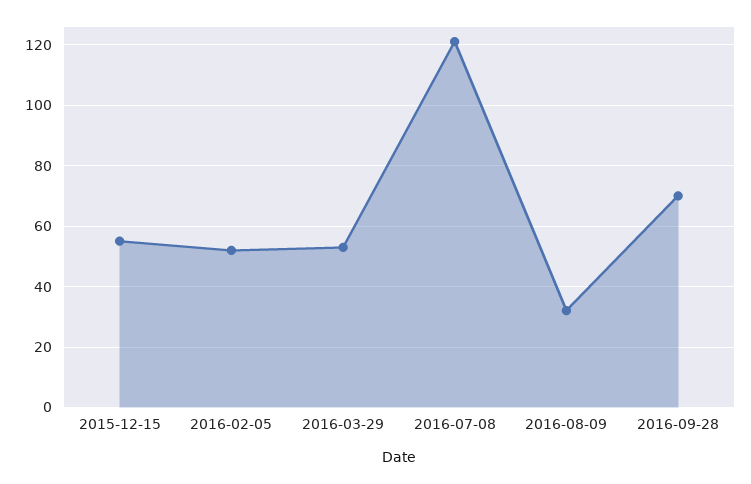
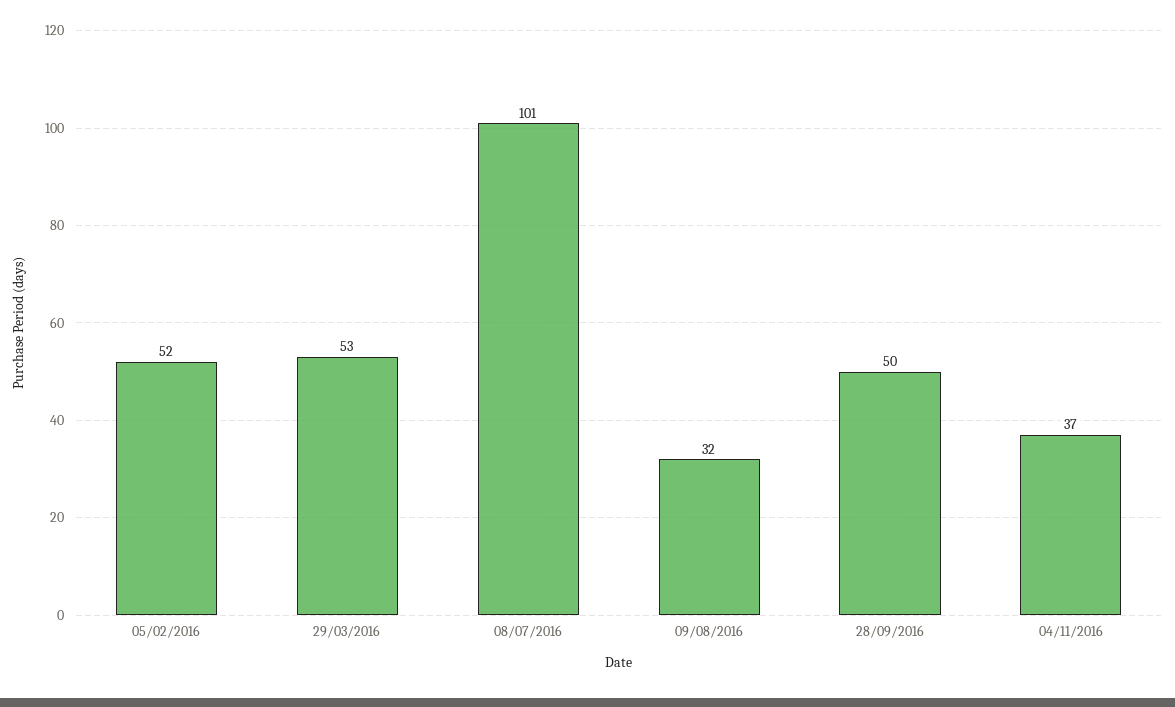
2015-12-15: 55 -> none
2016-07-08: 120 -> 101
2016-09-28: 70 -> 50
04/11/2016: none -> 37

